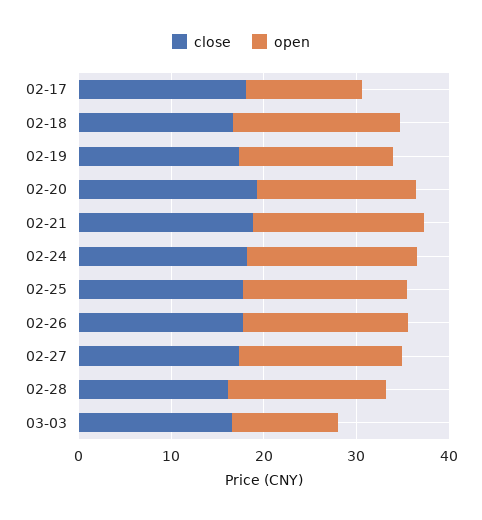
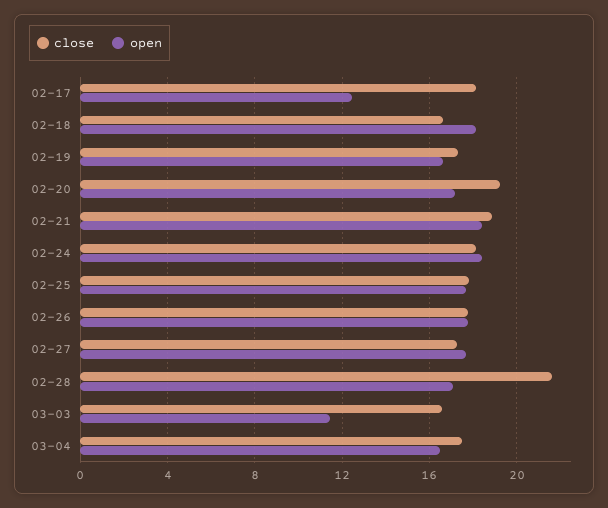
close, 02-28: 16 -> 21.5
close, 03-04: none -> 17.5
open, 03-04: none -> 16.5

